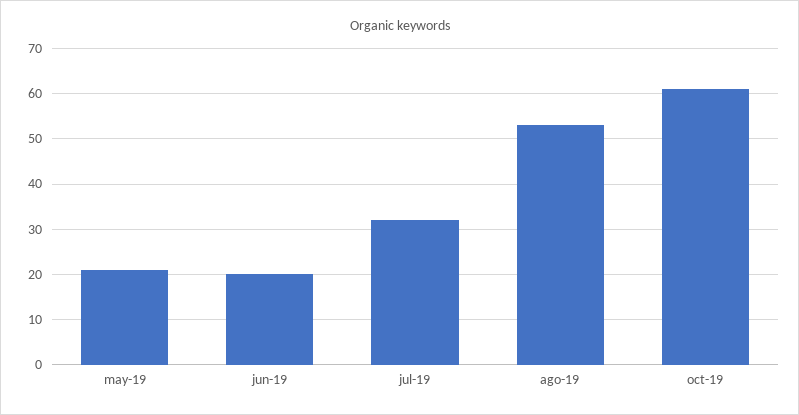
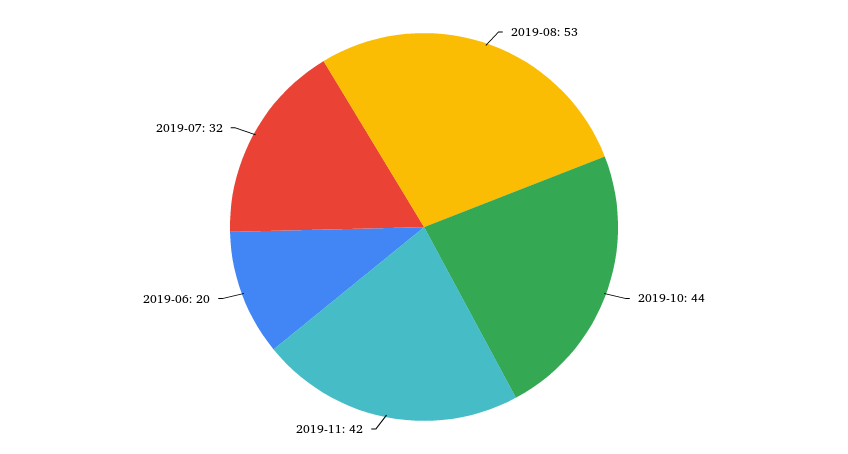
may-19: 20 -> none
oct-19: 60 -> 44
2019-11: none -> 42

